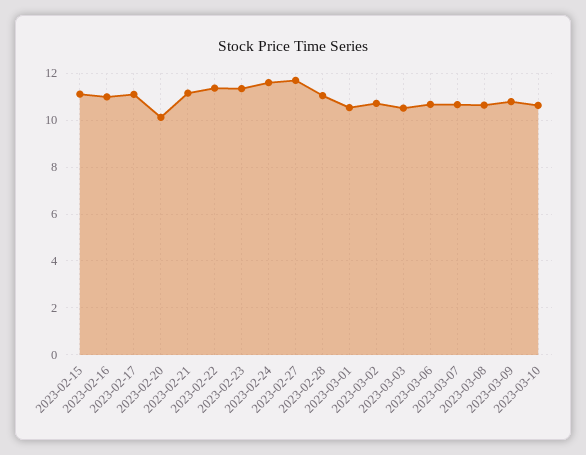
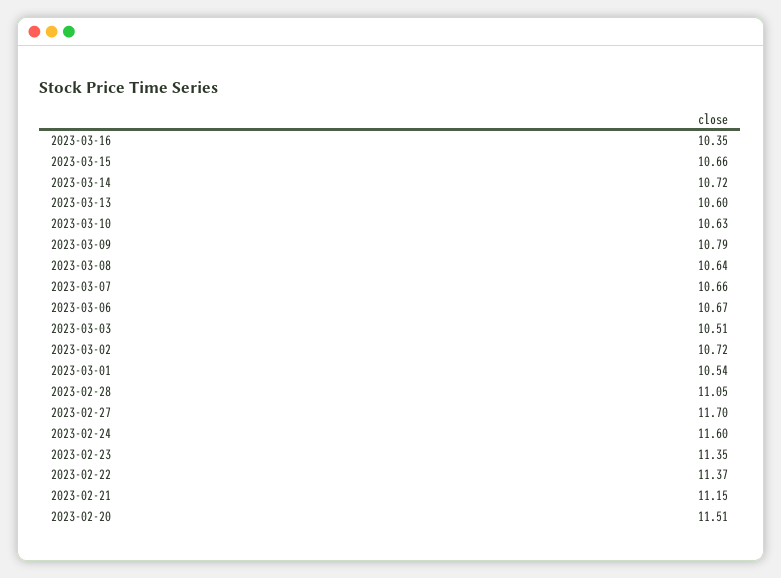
2023-02-15: 11 -> none
2023-02-16: 11 -> none
2023-02-17: 11 -> none
2023-02-20: 10 -> 11.51
2023-03-16: none -> 10.35
2023-03-15: none -> 10.66
2023-03-14: none -> 10.72
2023-03-13: none -> 10.6

